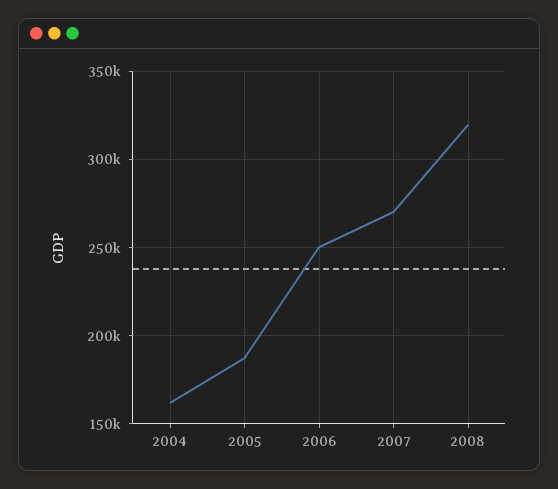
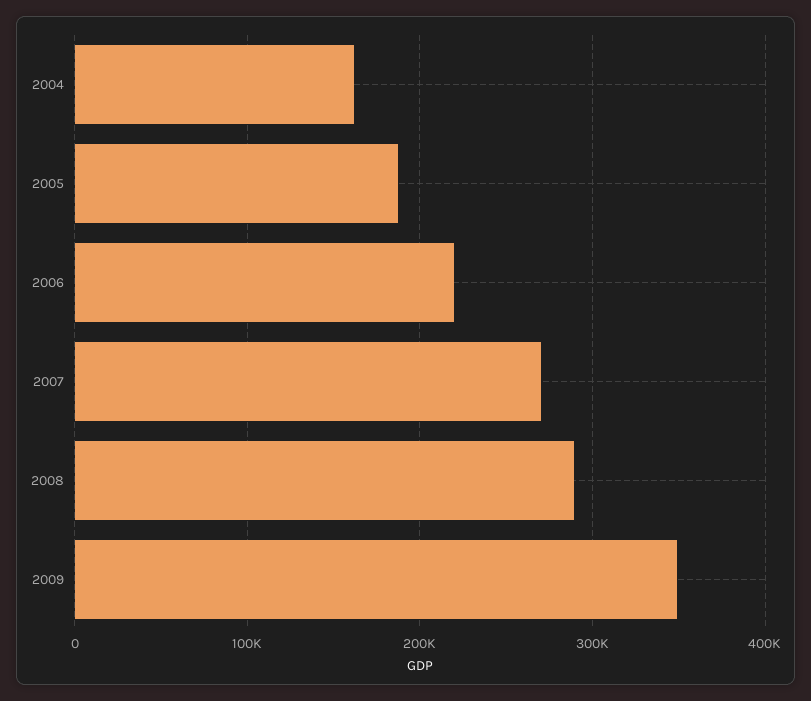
2006: 250000 -> 220000
2008: 320000 -> 290000
2009: none -> 350000

